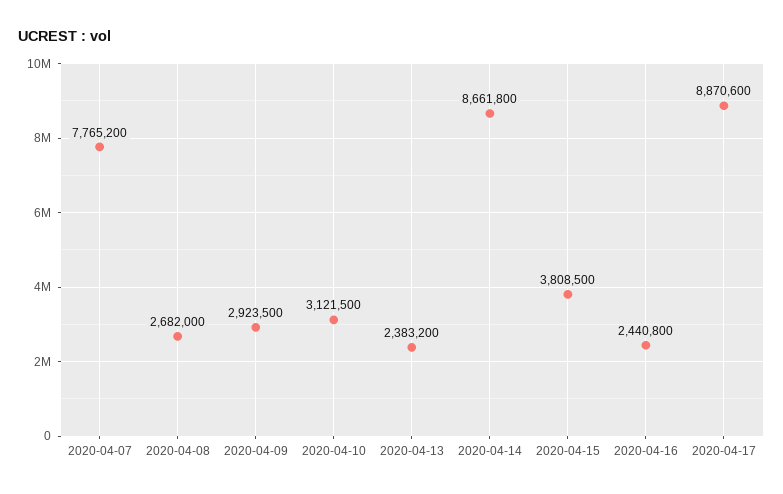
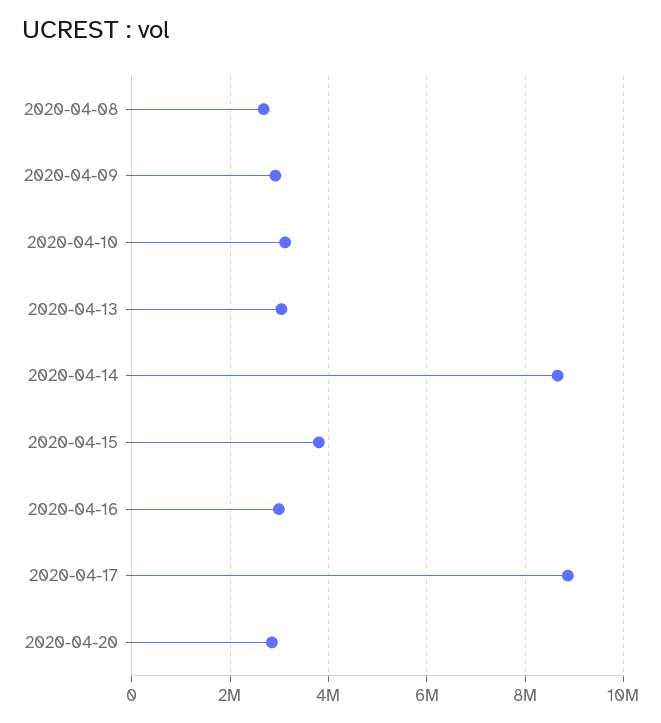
2020-04-07: 7765200 -> none
2020-04-13: 2383200 -> 3000000
2020-04-16: 2440800 -> 3000000
2020-04-20: none -> 2800000

